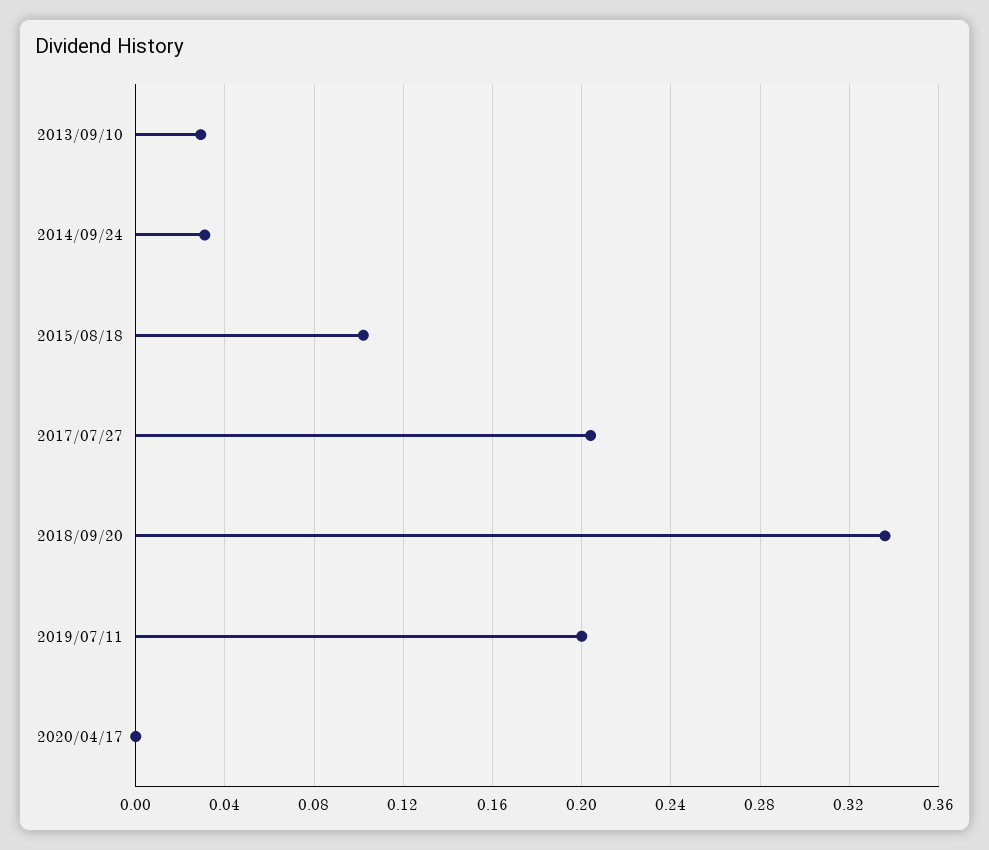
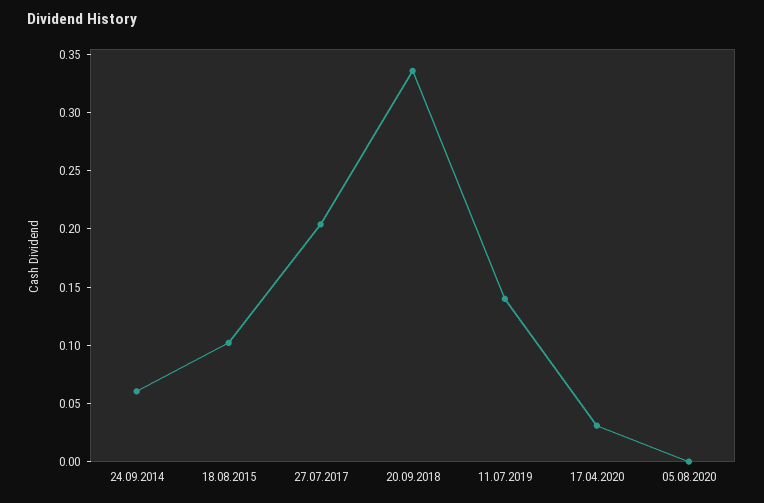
2013/09/10: 0.03 -> none
2014/09/24: 0.03 -> 0.06
2019/07/11: 0.2 -> 0.14
2020/04/17: 0 -> 0.03
05.08.2020: none -> 0

